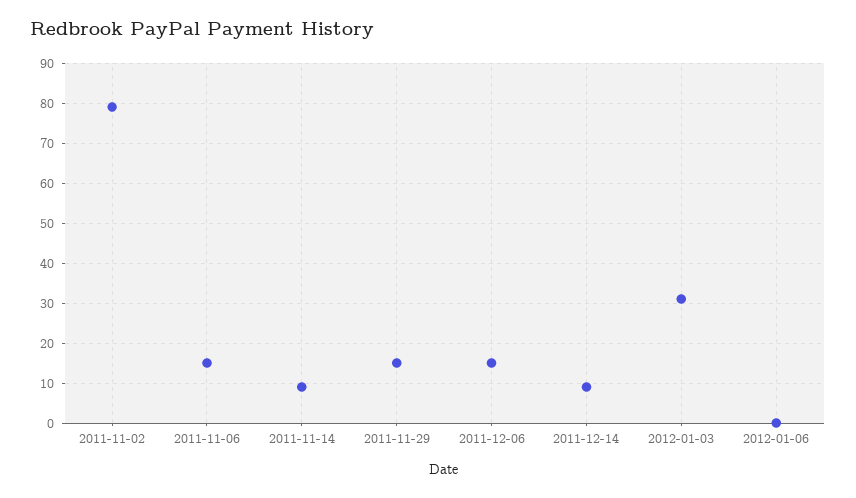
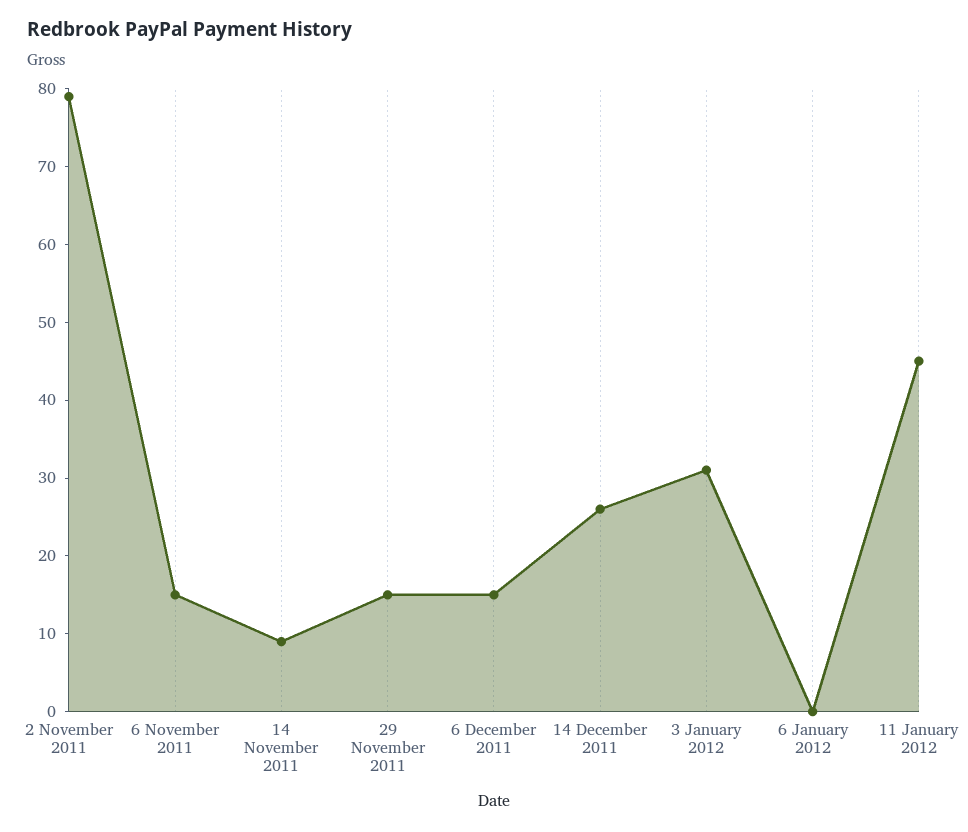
2011-12-14: 10 -> 25
11 January 2012: none -> 45

